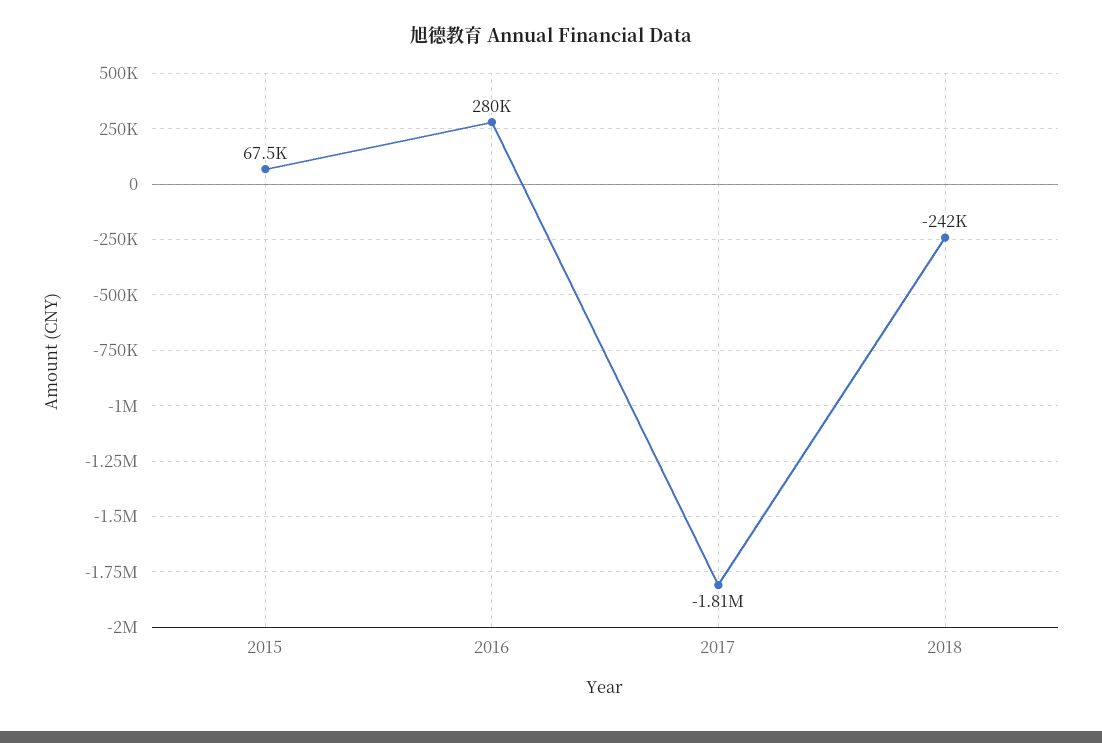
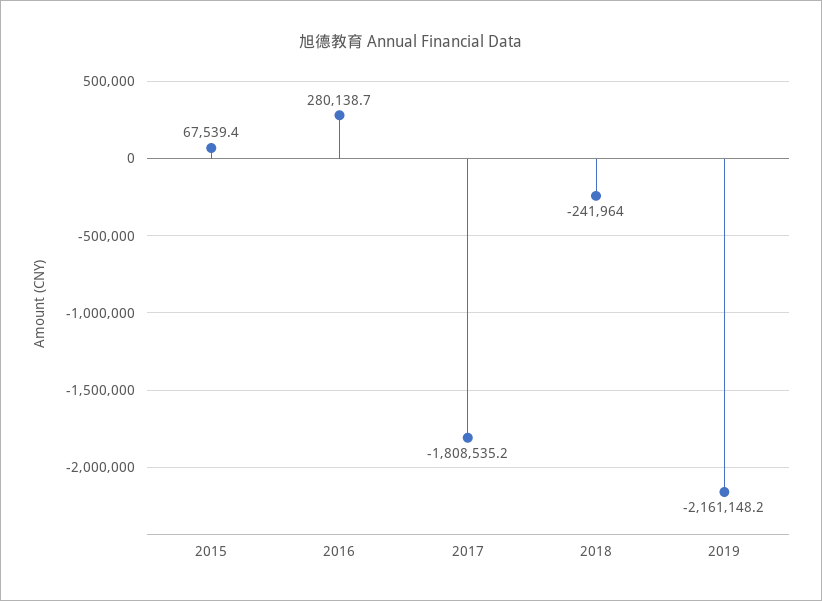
2019: none -> -2161148.2

